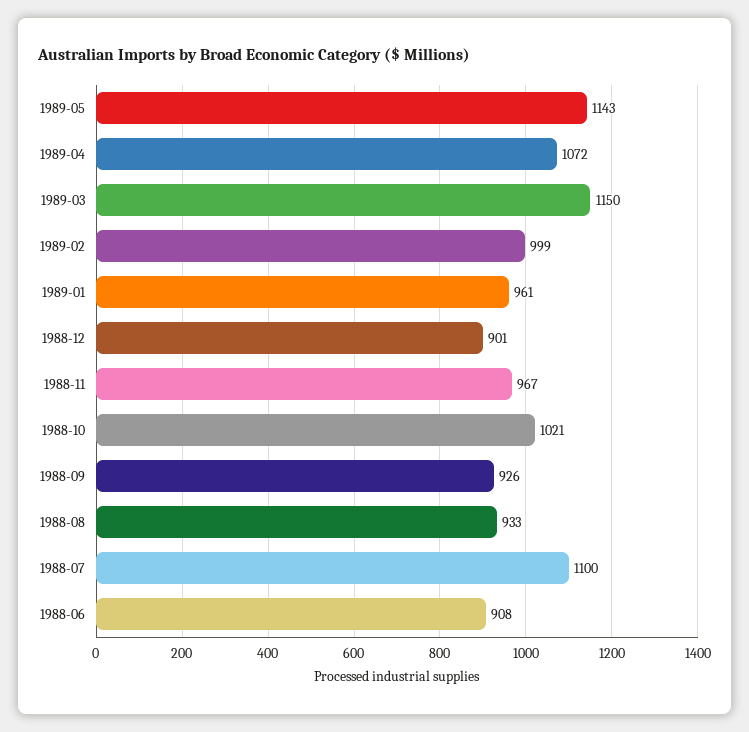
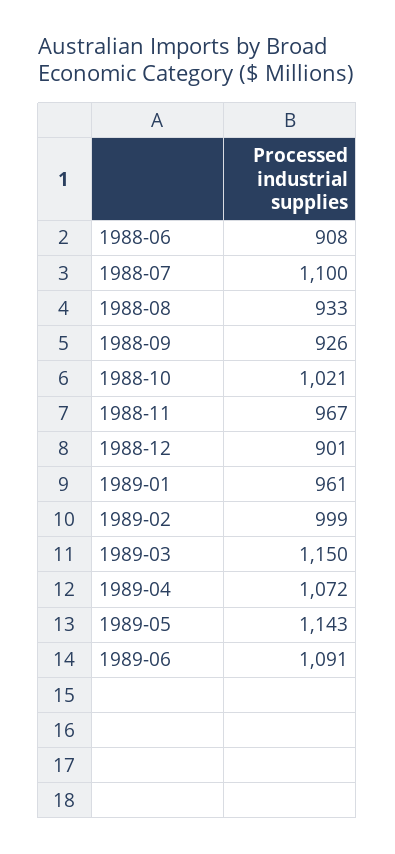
1989-06: none -> 1091

